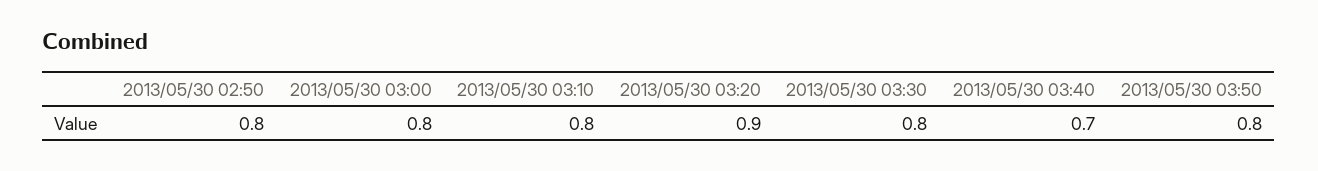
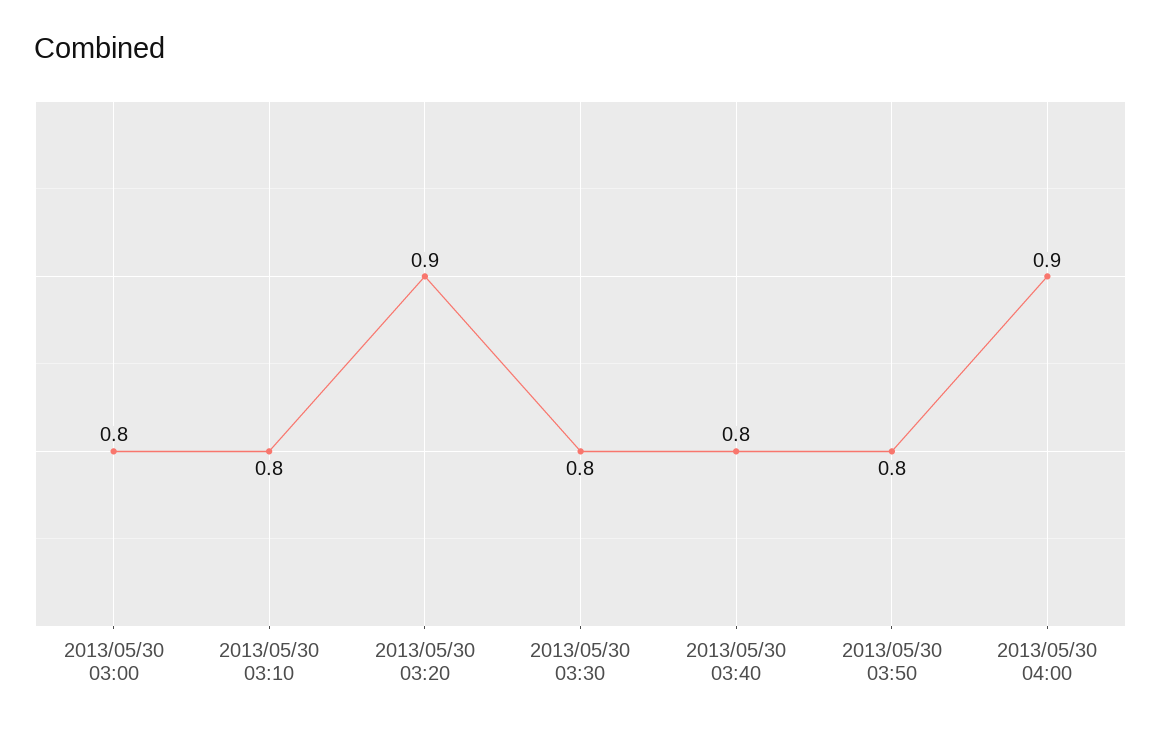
2013/05/30 02:50: 0.8 -> none
2013/05/30 03:40: 0.7 -> 0.8
2013/05/30 04:00: none -> 0.9

